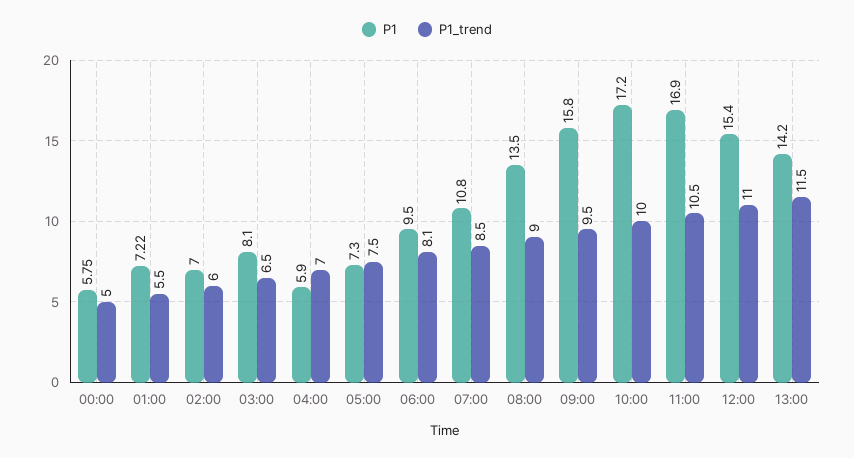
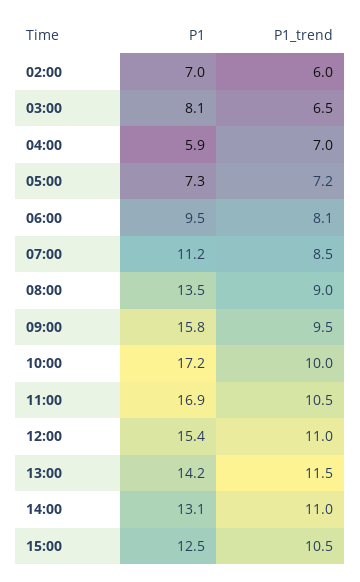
P1, 00:00: 5.75 -> none
P1_trend, 00:00: 5 -> none
P1, 01:00: 7.22 -> none
P1_trend, 01:00: 5.5 -> none
P1_trend, 05:00: 7.5 -> 7.2
P1, 07:00: 10.8 -> 11.2
P1, 14:00: none -> 13.1
P1_trend, 14:00: none -> 11
P1, 15:00: none -> 12.5
P1_trend, 15:00: none -> 10.5

